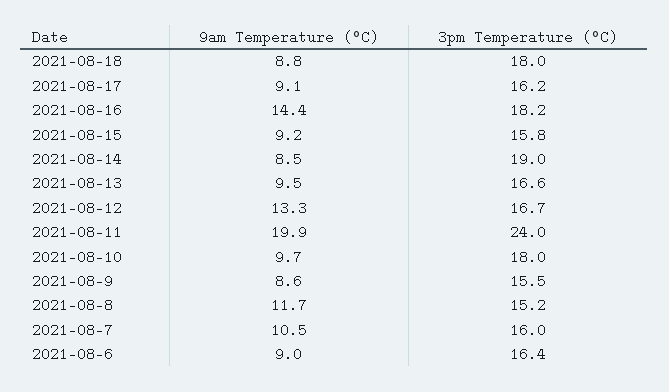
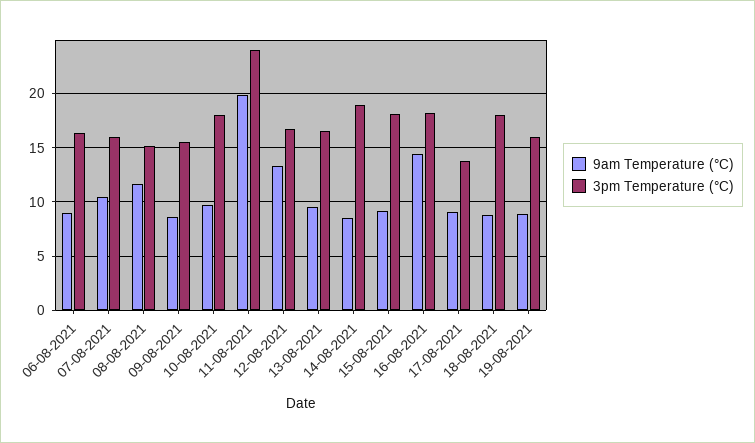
3pm Temperature (°C), 2021-08-17: 16.2 -> 14
3pm Temperature (°C), 2021-08-15: 15.8 -> 18
9am Temperature (°C), 19-08-2021: none -> 9
3pm Temperature (°C), 19-08-2021: none -> 16

